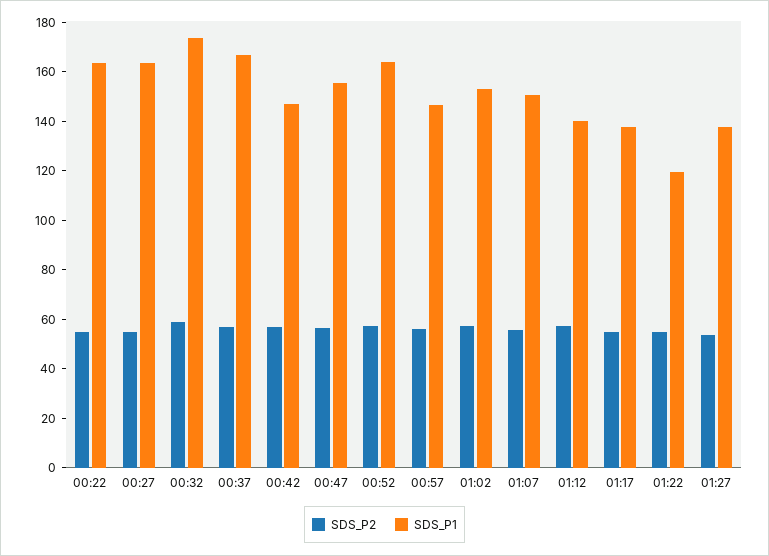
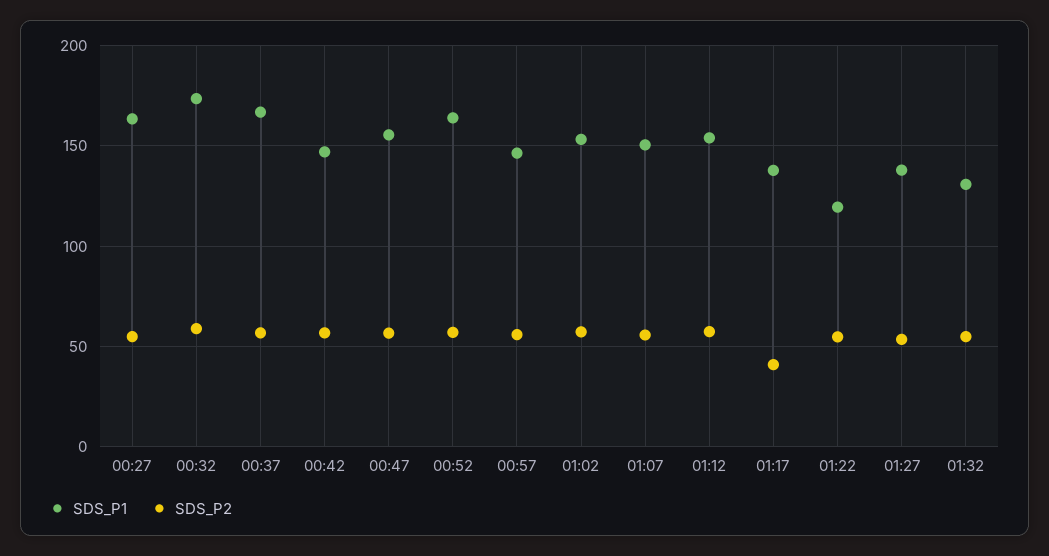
SDS_P2, 00:22: 55 -> none
SDS_P1, 00:22: 165 -> none
SDS_P1, 01:12: 140 -> 155
SDS_P2, 01:17: 55 -> 40
SDS_P1, 01:32: none -> 130
SDS_P2, 01:32: none -> 55

